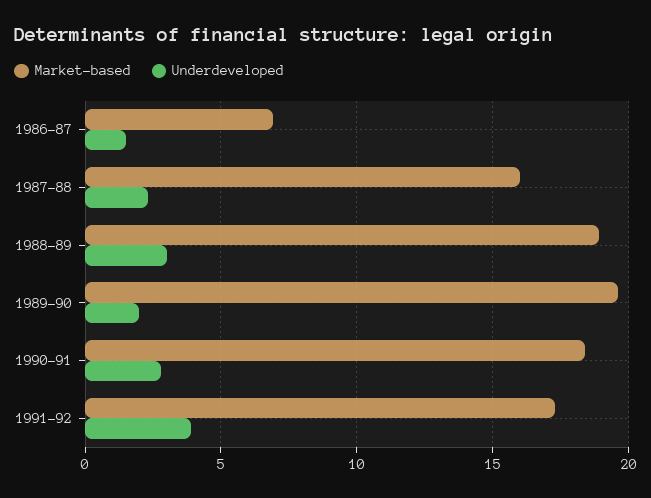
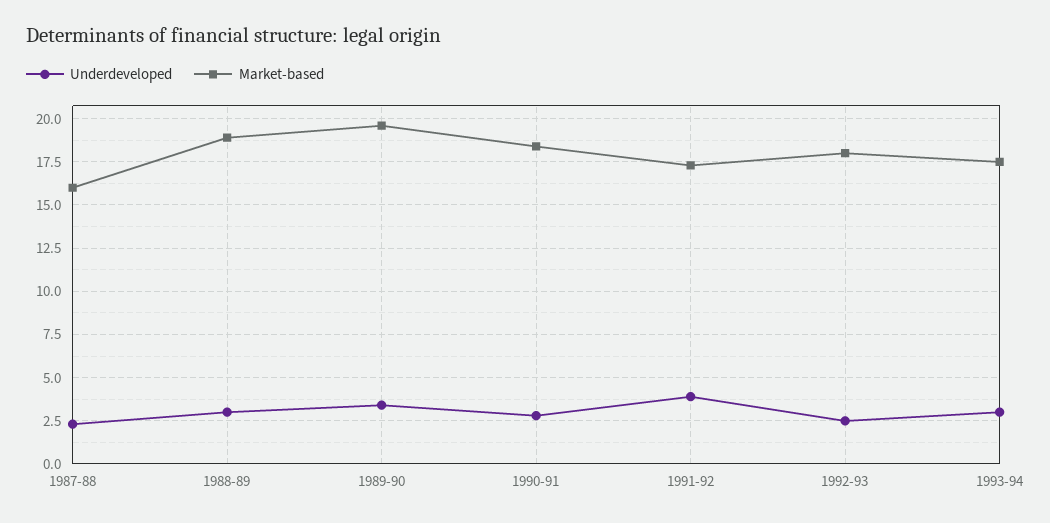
Market-based, 1986-87: 7 -> none
Underdeveloped, 1986-87: 1.5 -> none
Underdeveloped, 1989-90: 2 -> 3.5
Underdeveloped, 1992-93: none -> 2.5
Market-based, 1992-93: none -> 18
Underdeveloped, 1993-94: none -> 3
Market-based, 1993-94: none -> 17.5

